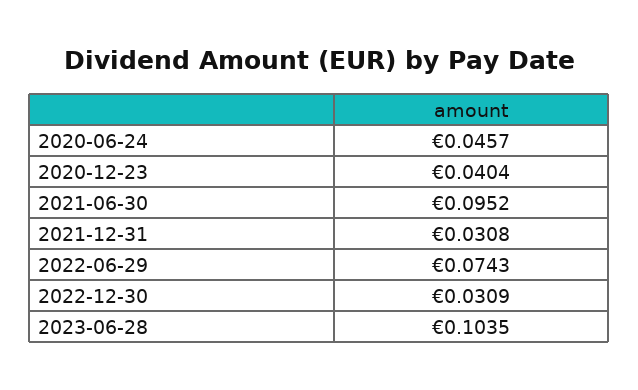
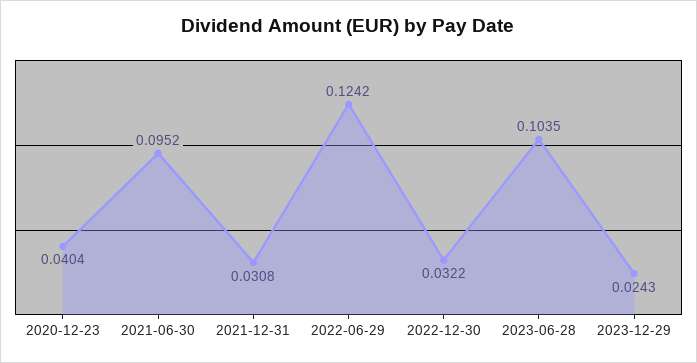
2020-06-24: 0.0457 -> none
2022-06-29: 0.0743 -> 0.1242
2022-12-30: 0.0309 -> 0.0322
2023-12-29: none -> 0.0243

